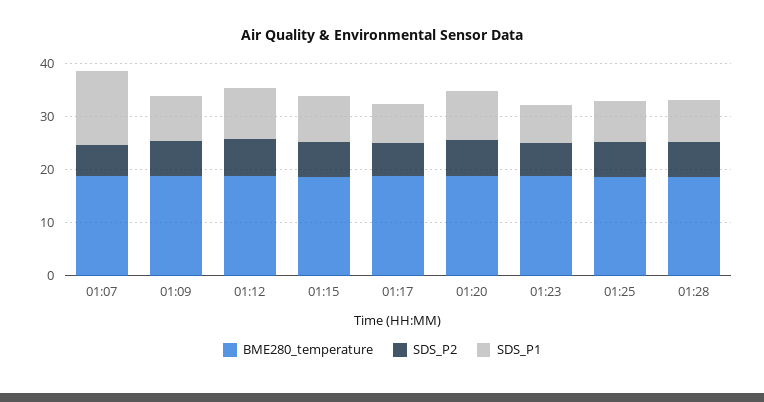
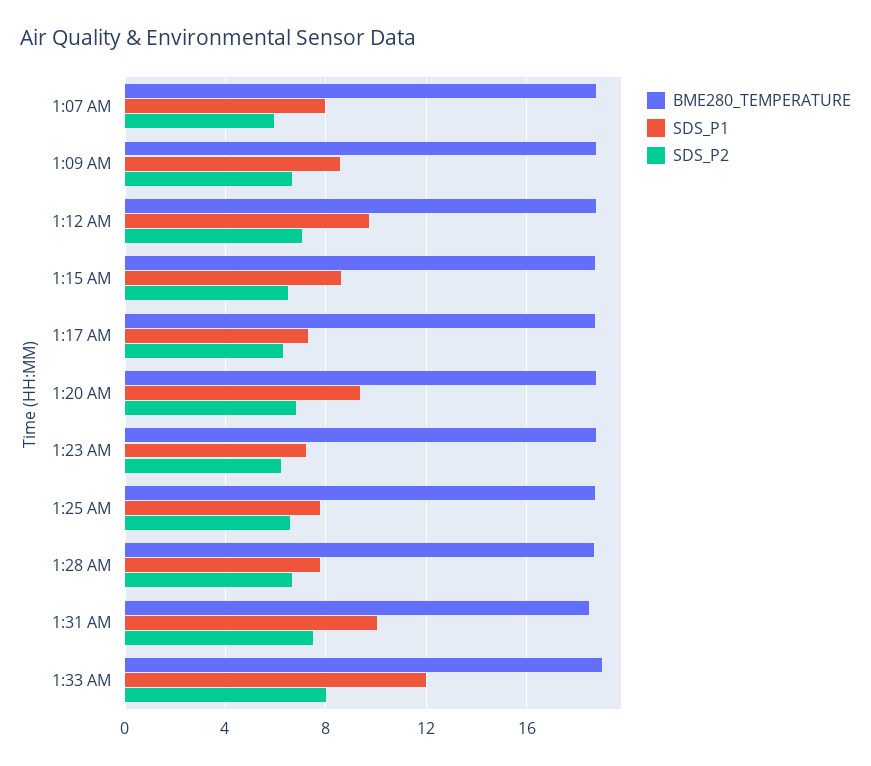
SDS_P1, 01:07: 14 -> 8
BME280_temperature, 1:31 AM: none -> 18.5
SDS_P1, 1:31 AM: none -> 10
SDS_P2, 1:31 AM: none -> 7.5
BME280_temperature, 1:33 AM: none -> 19
SDS_P1, 1:33 AM: none -> 12
SDS_P2, 1:33 AM: none -> 8

